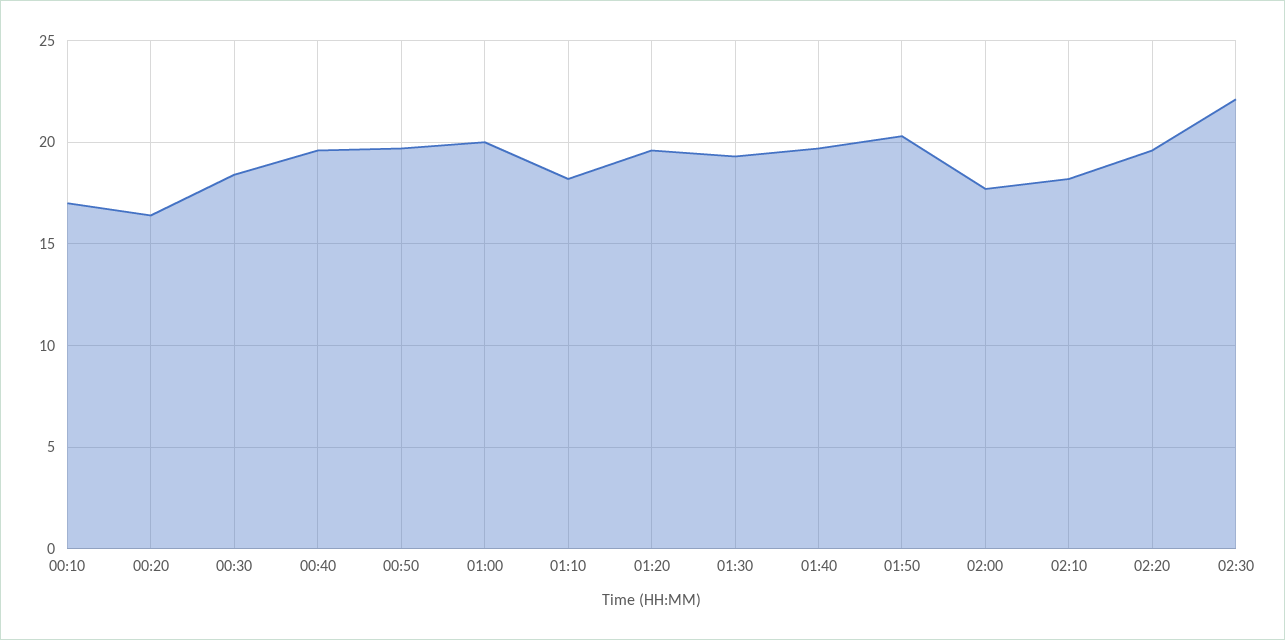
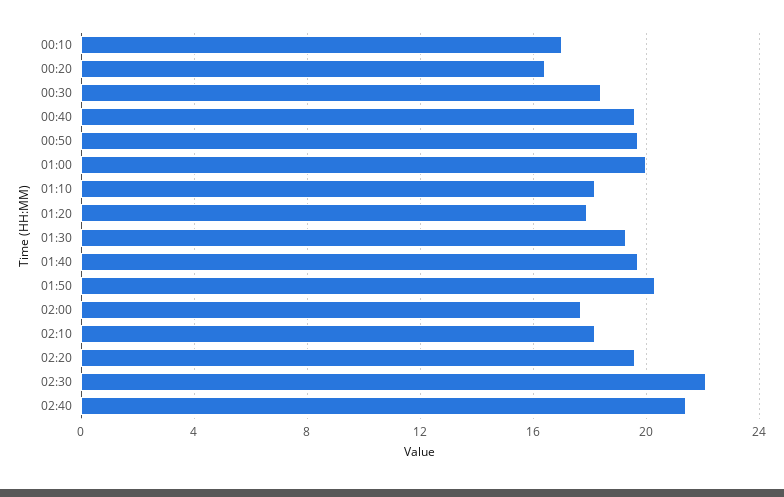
01:20: 19.5 -> 18
02:40: none -> 21.5

